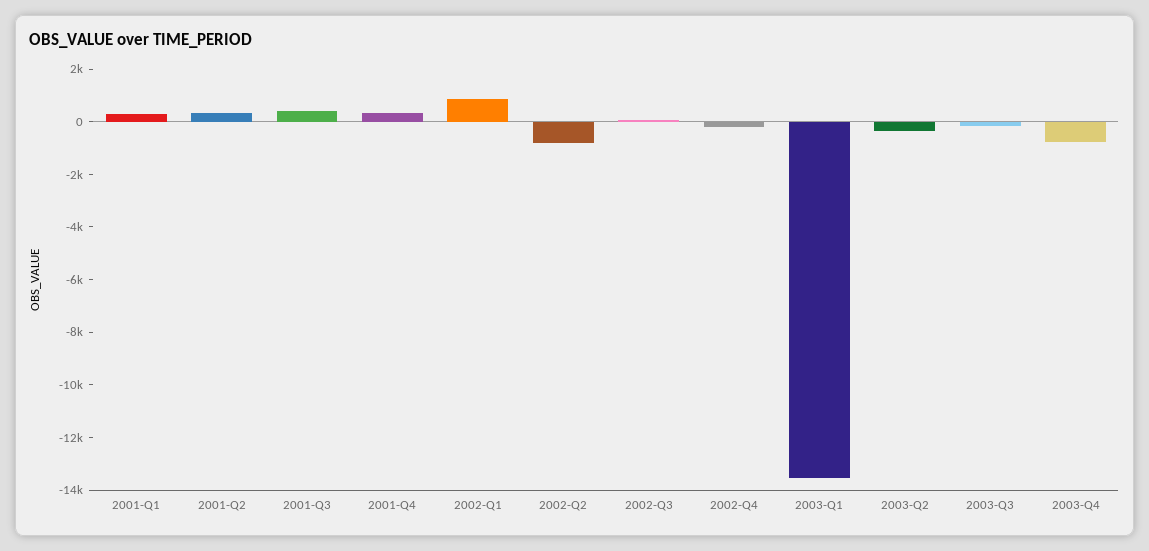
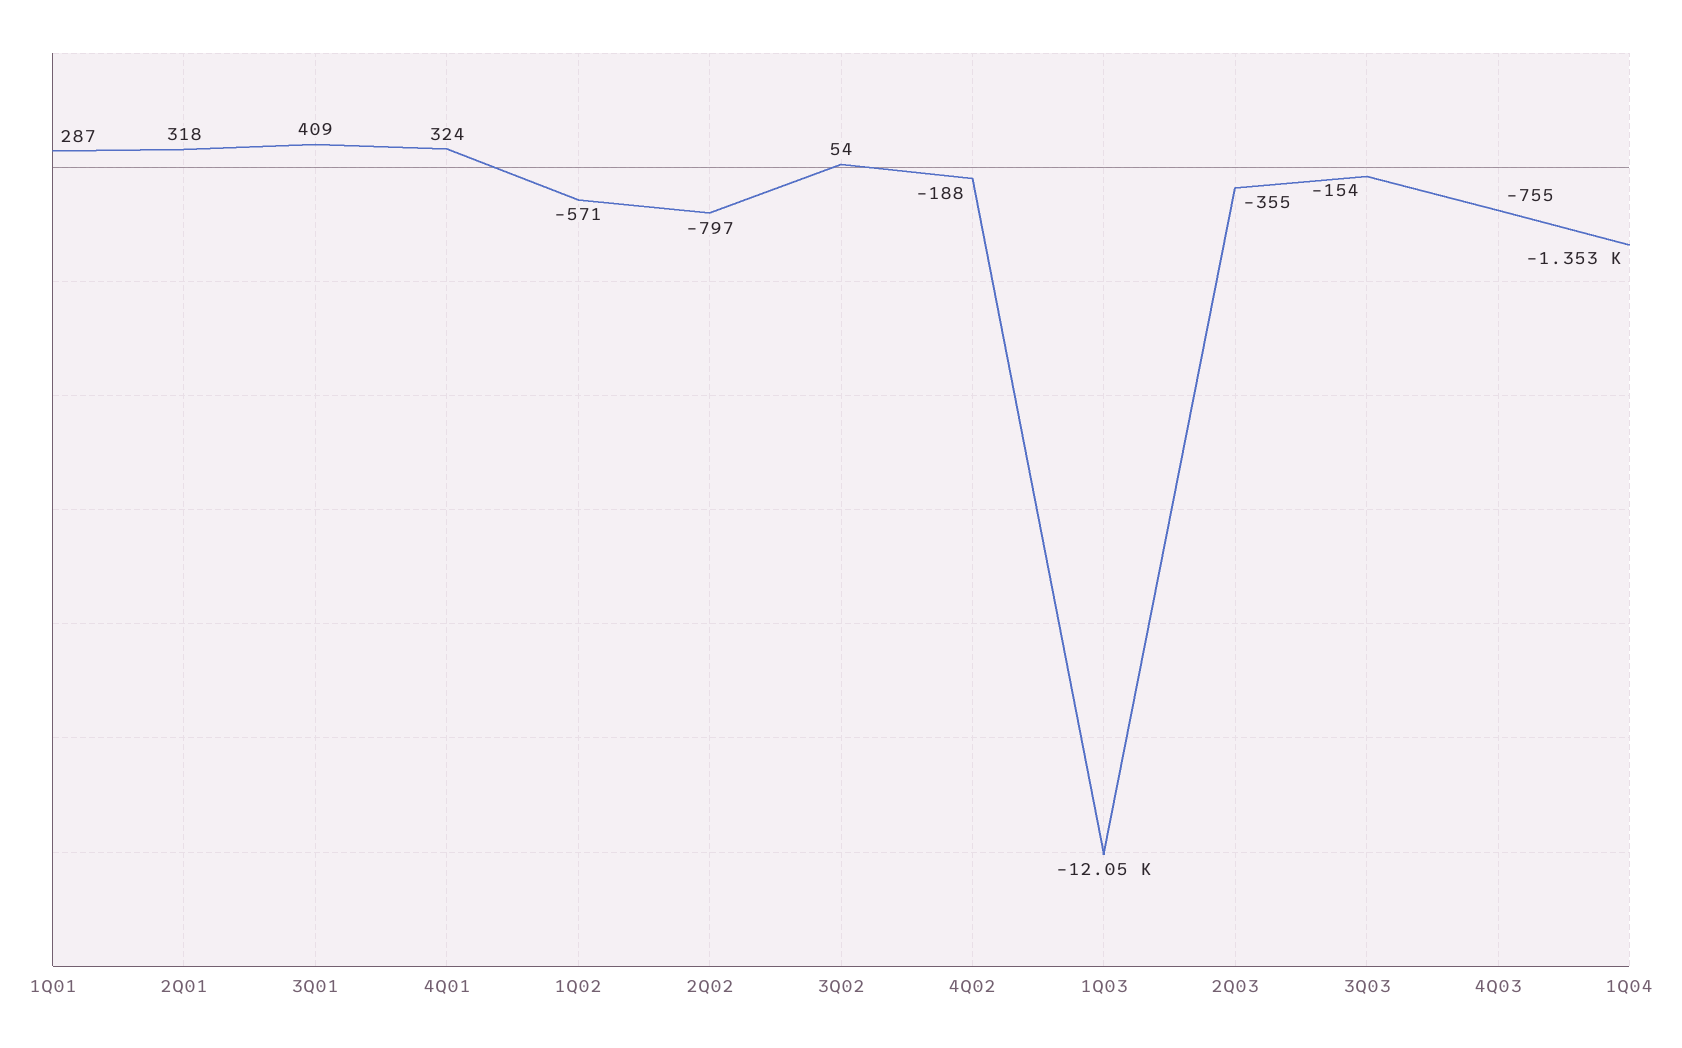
2002-Q1: 1000 -> -571
2003-Q1: -13500 -> -12050
1Q04: none -> -1353

